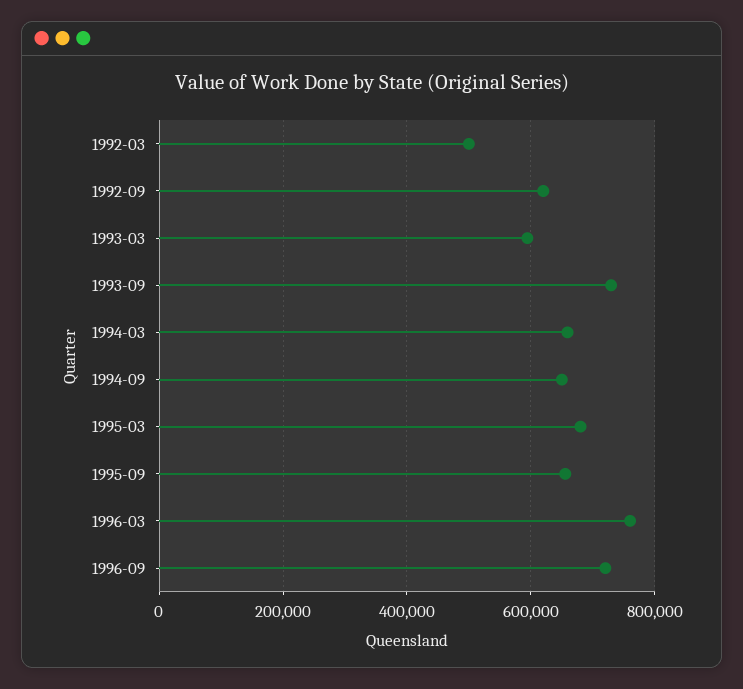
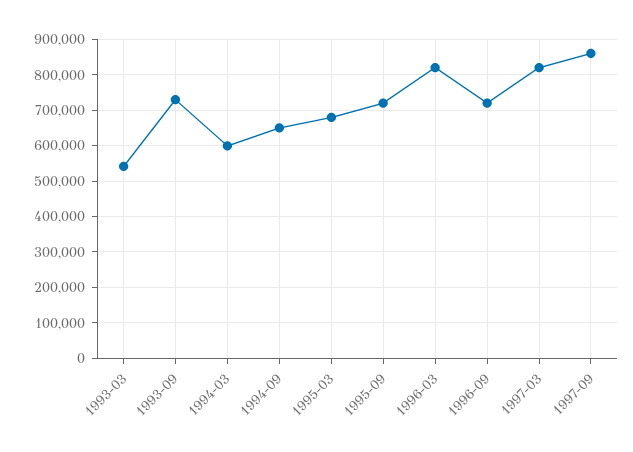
1992-03: 500000 -> none
1992-09: 620000 -> none
1993-03: 600000 -> 540000
1994-03: 660000 -> 600000
1995-09: 660000 -> 720000
1996-03: 760000 -> 820000
1997-03: none -> 820000
1997-09: none -> 860000

